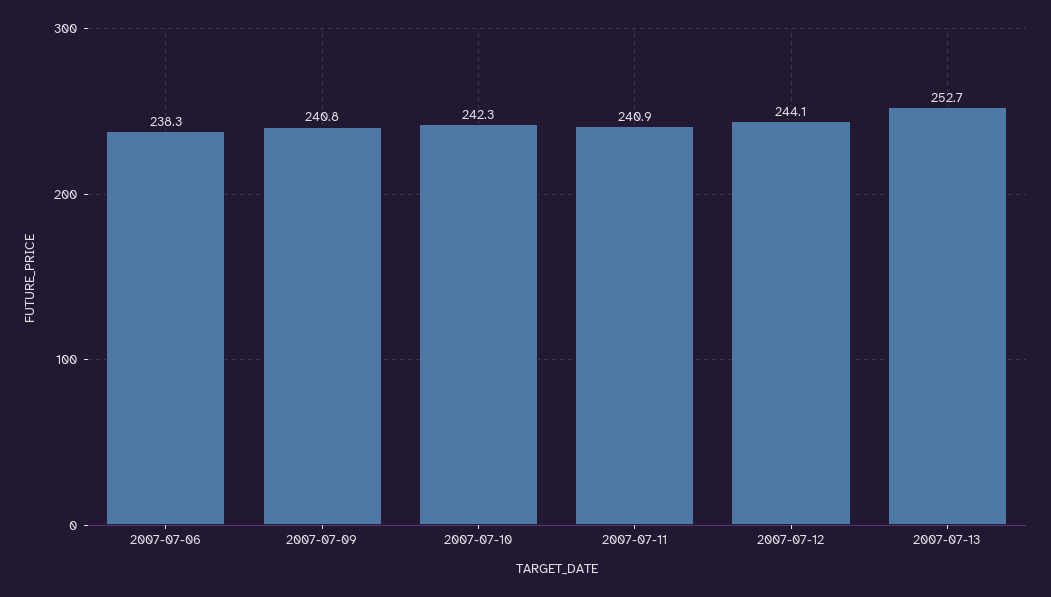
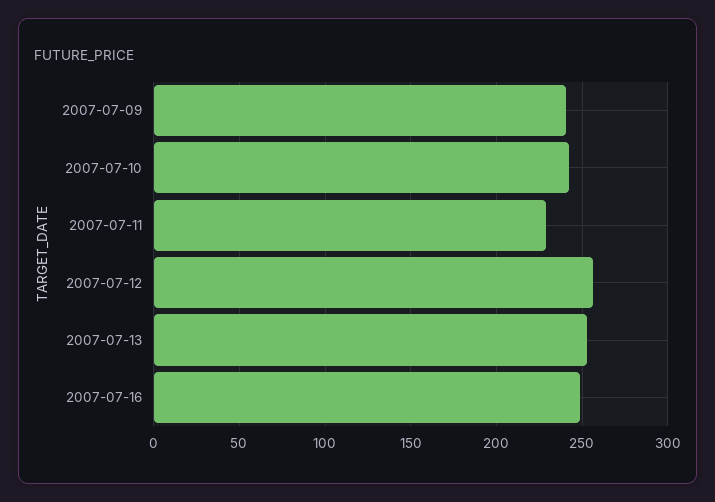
2007-07-06: 238.3 -> none
2007-07-11: 240.9 -> 230
2007-07-12: 244.1 -> 255
2007-07-16: none -> 250

